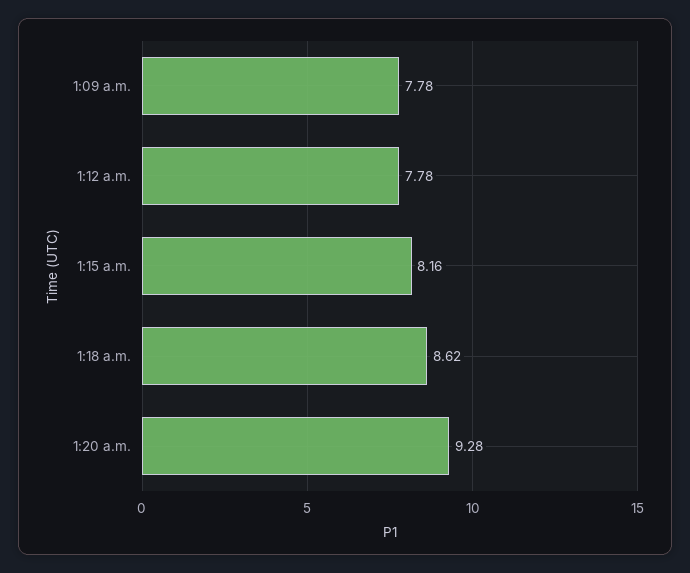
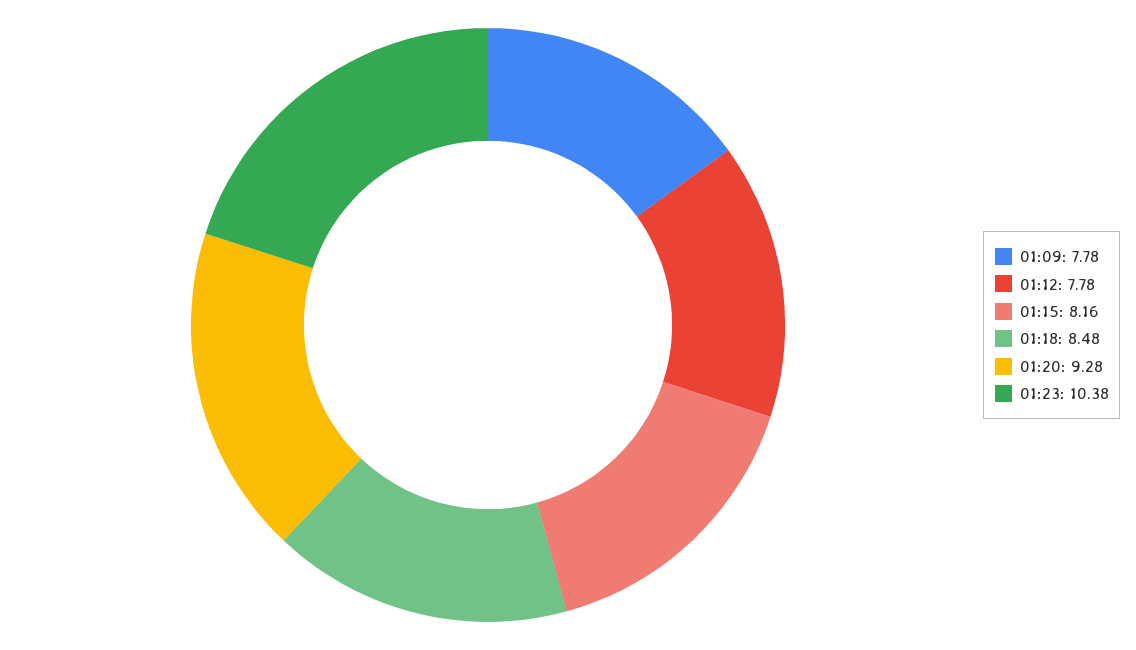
1:18 a.m.: 8.62 -> 8.48
01:23: none -> 10.38

